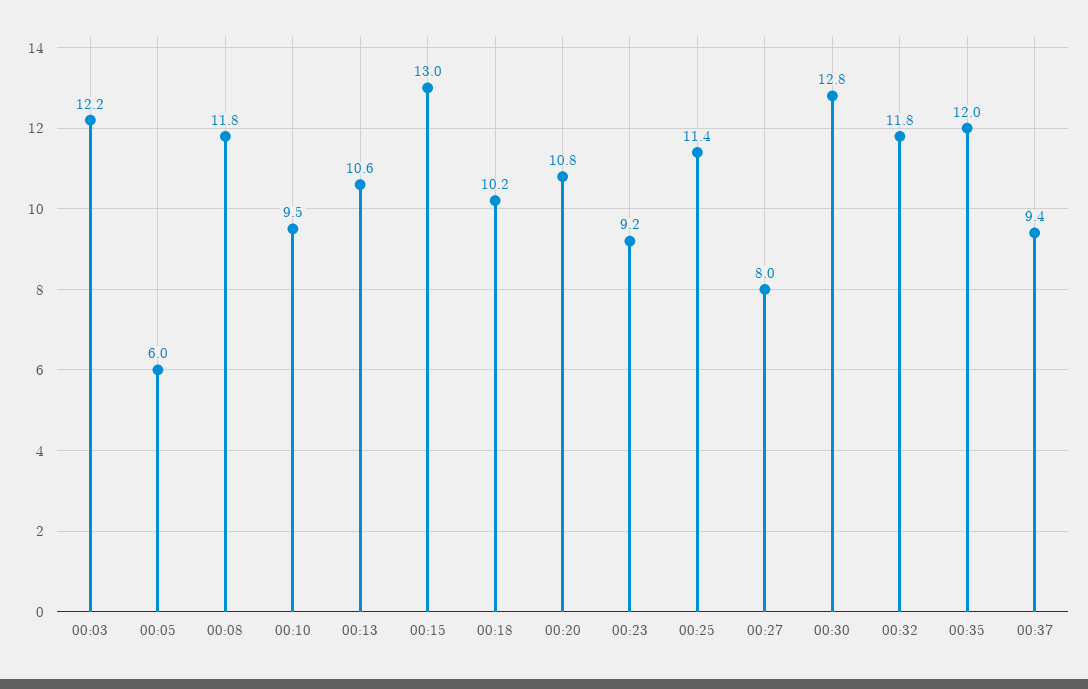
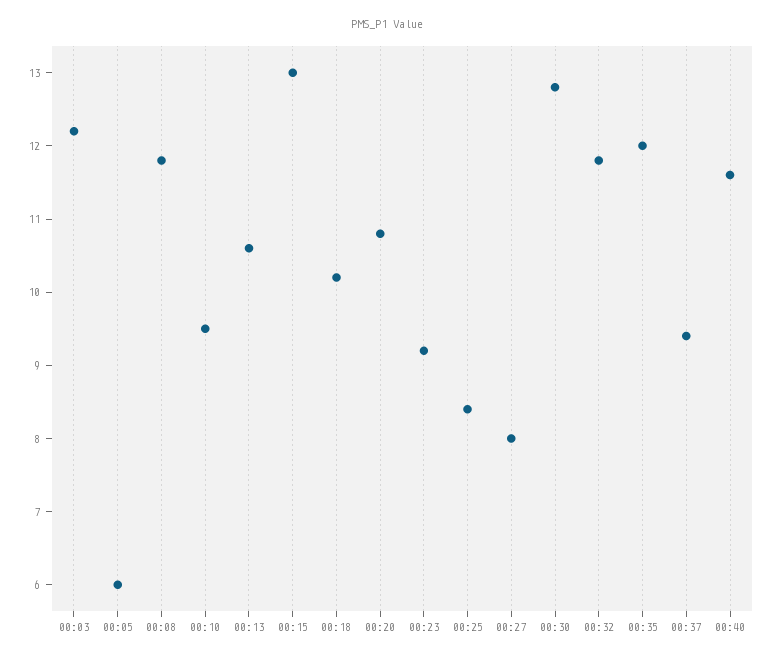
00:25: 11.4 -> 8.5
00:40: none -> 11.5

